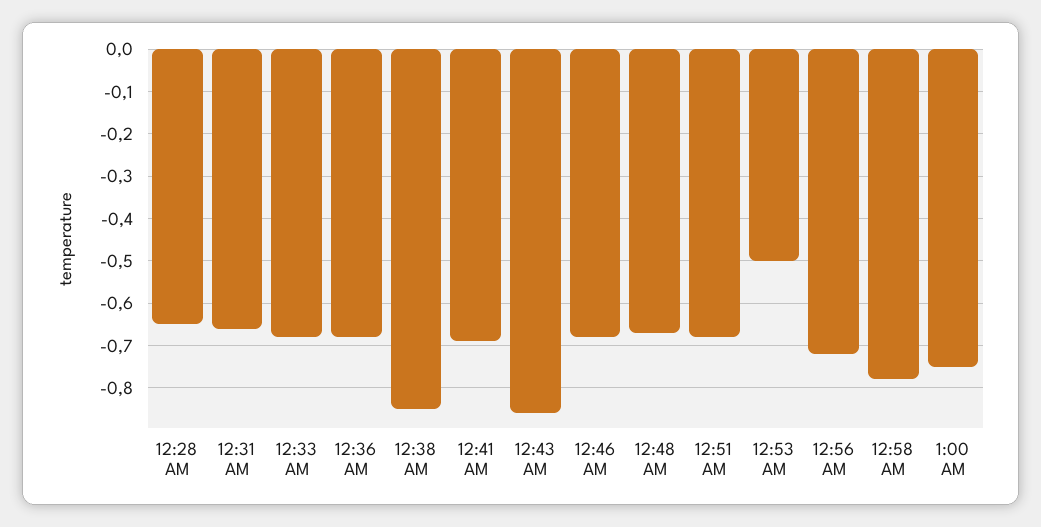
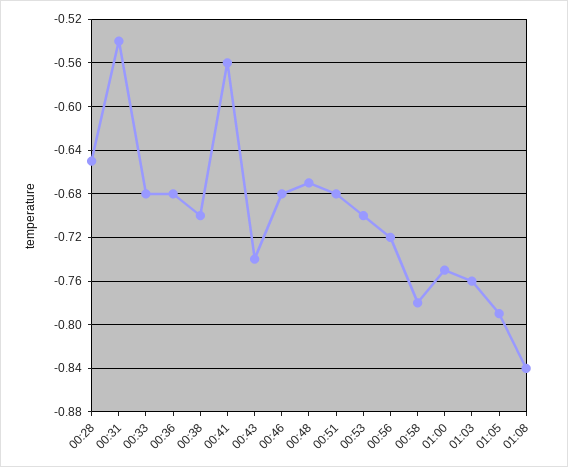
12:31 AM: -0.65 -> -0.54
12:38 AM: -0.85 -> -0.7
12:41 AM: -0.7 -> -0.56
12:43 AM: -0.85 -> -0.74
12:53 AM: -0.5 -> -0.7
01:03: none -> -0.76
01:05: none -> -0.79
01:08: none -> -0.84

